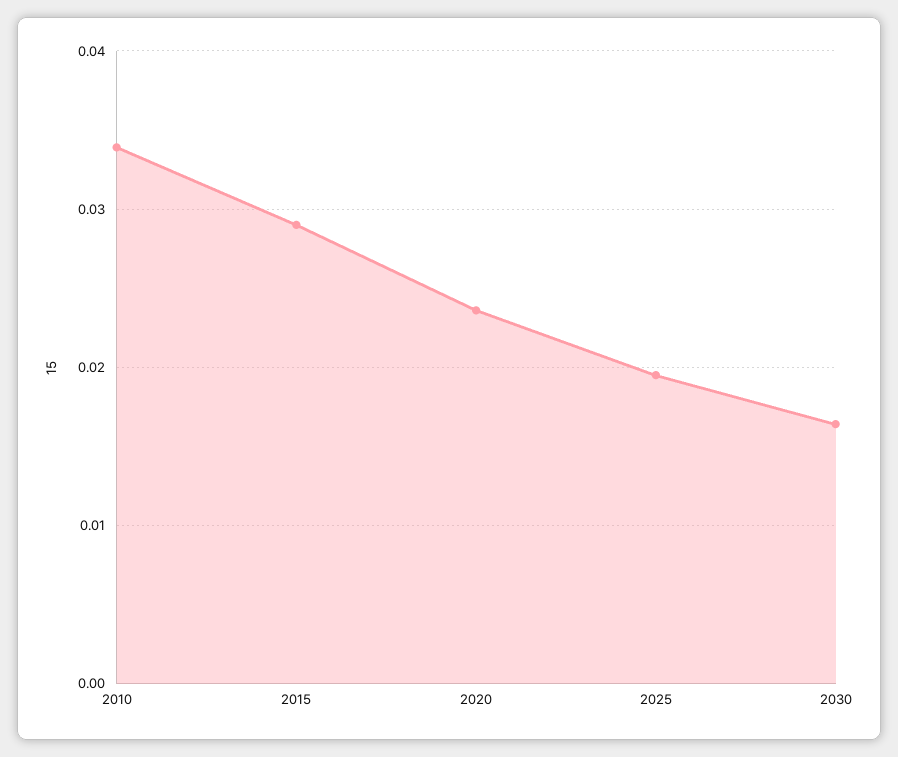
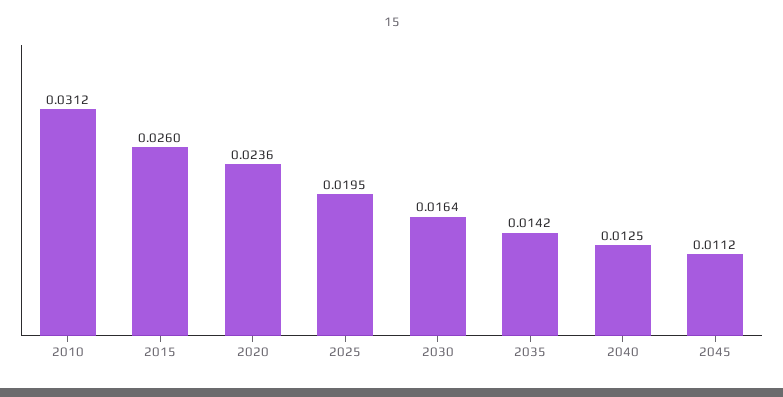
2010: 0.034 -> 0.0312
2015: 0.029 -> 0.026
2035: none -> 0.0142
2040: none -> 0.0125
2045: none -> 0.0112

